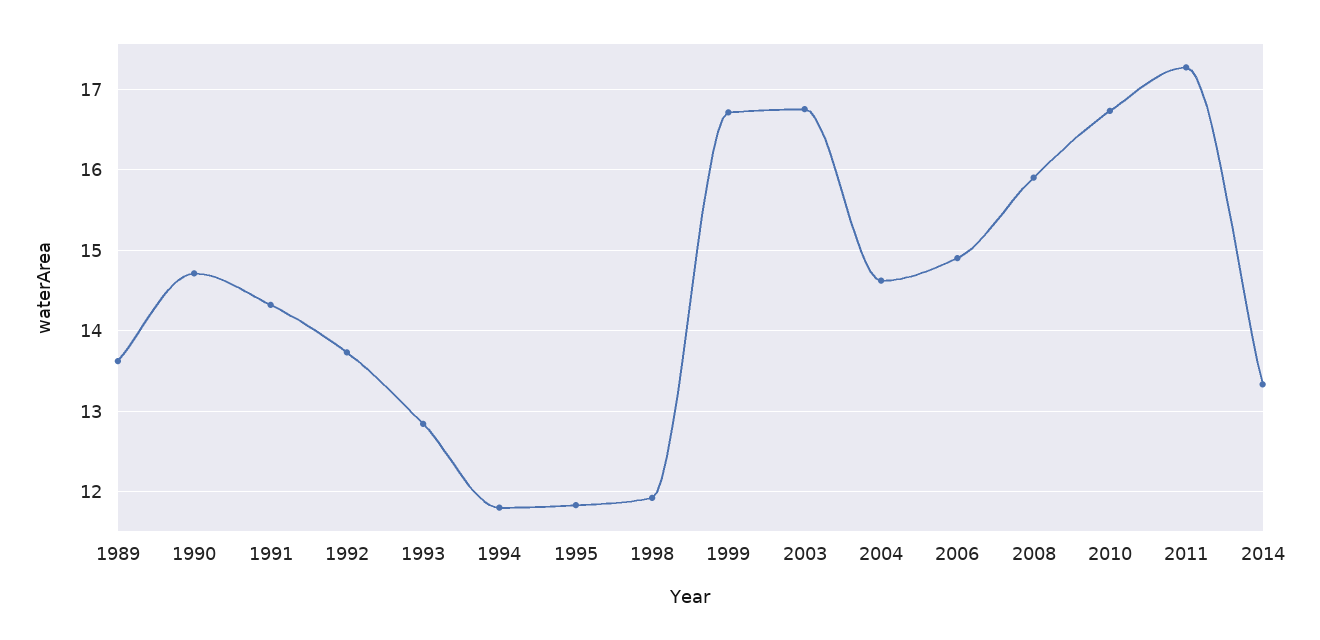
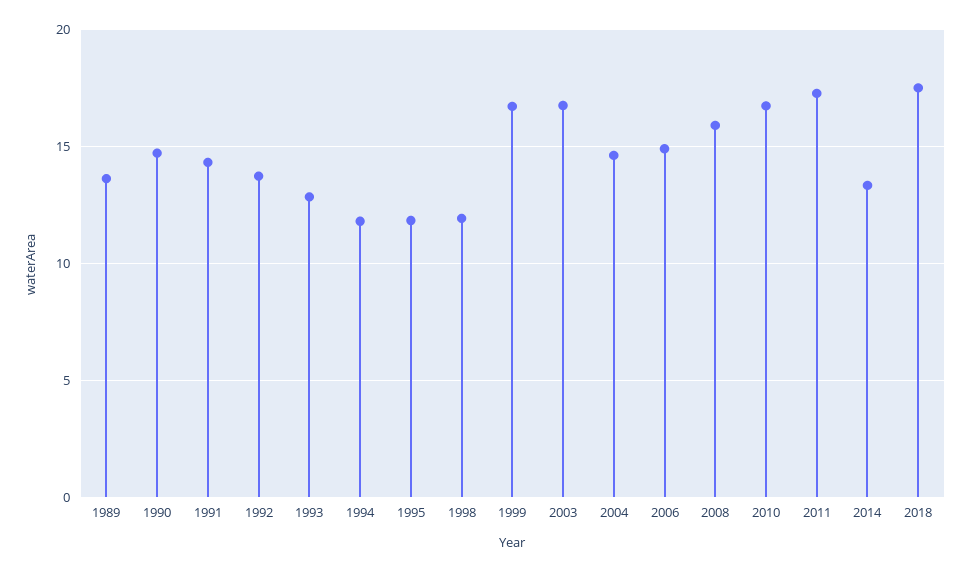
2018: none -> 17.5

